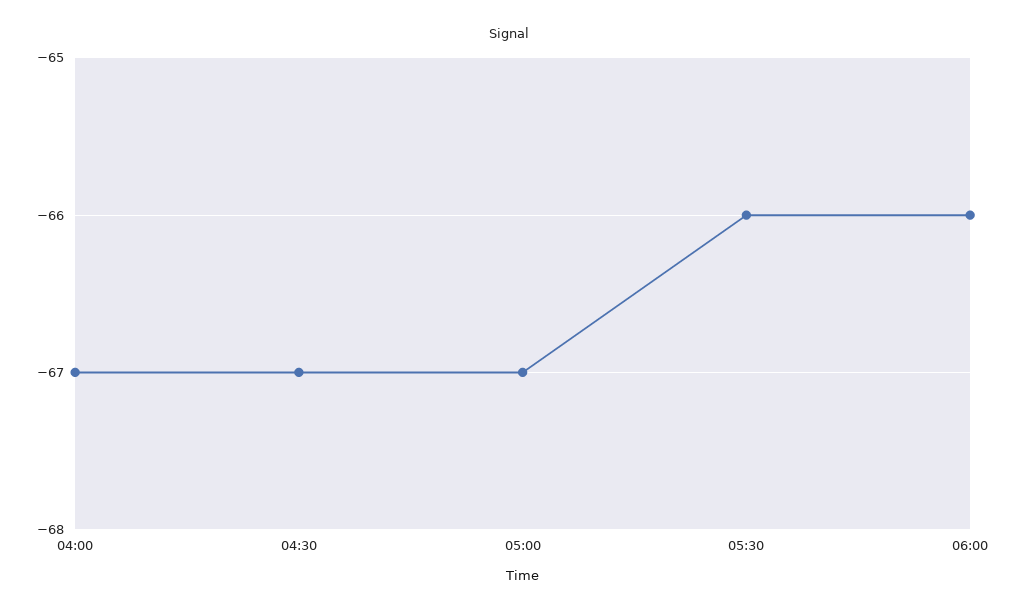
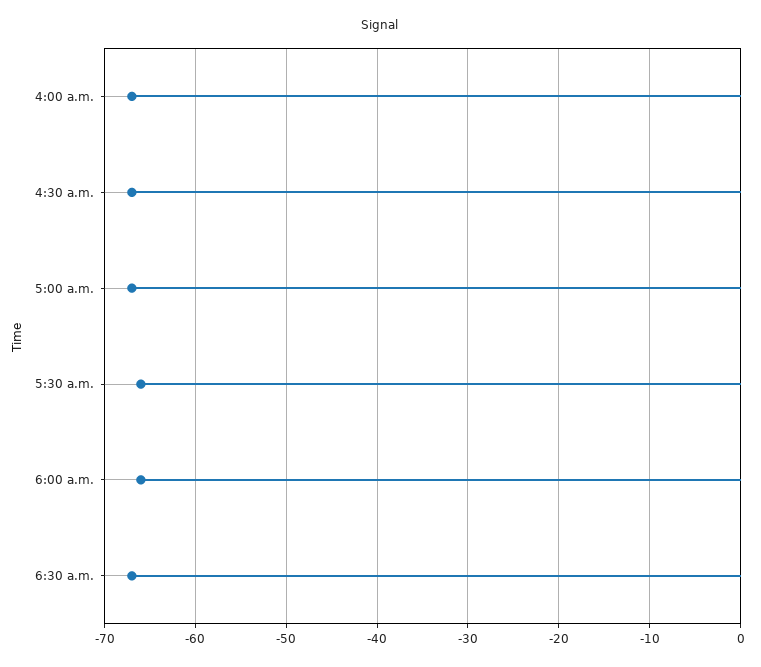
6:30 a.m.: none -> -67

